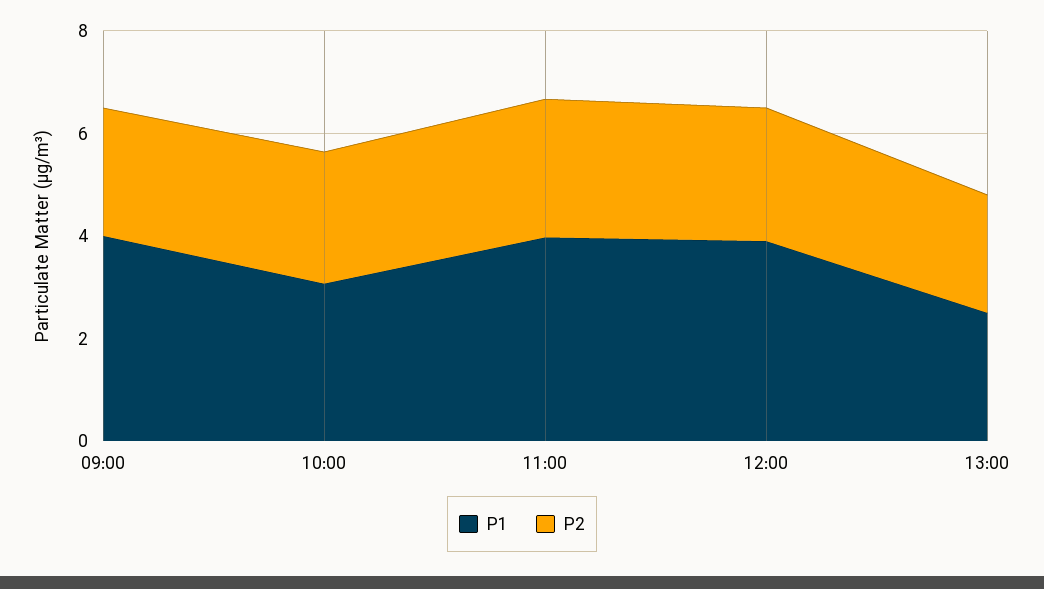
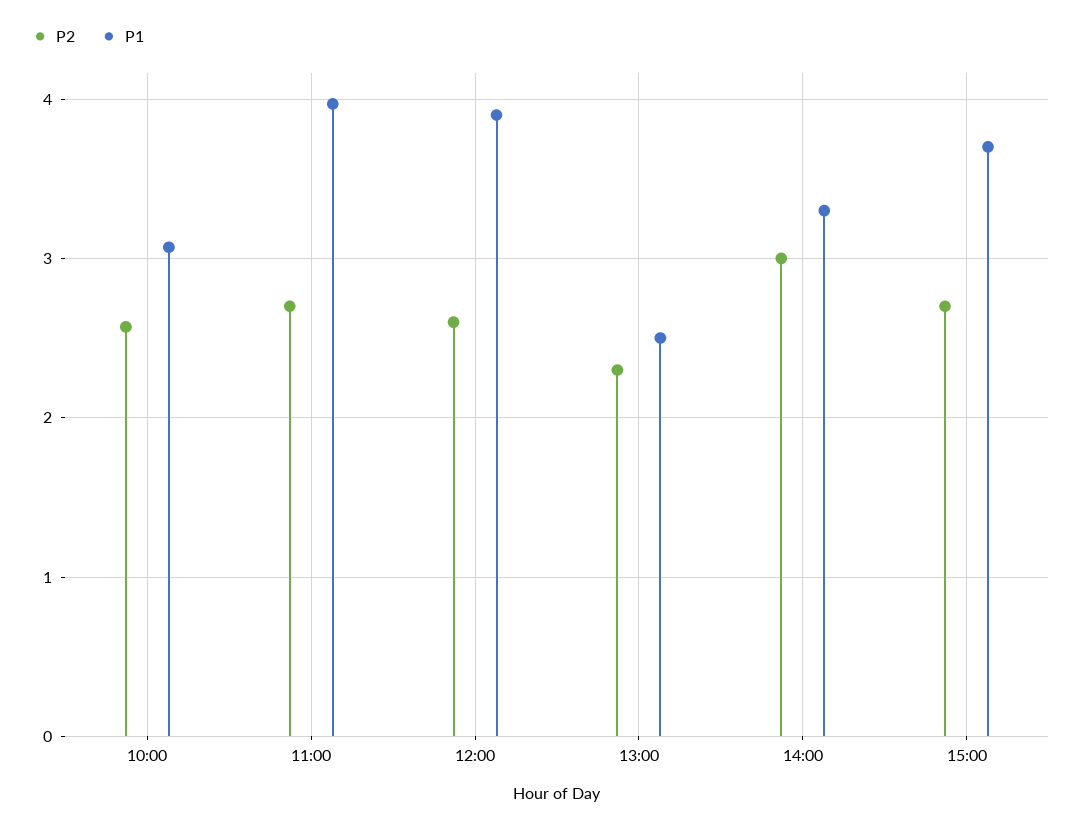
P1, 09:00: 4 -> none
P2, 09:00: 2.5 -> none
P2, 14:00: none -> 3
P1, 14:00: none -> 3.3
P2, 15:00: none -> 2.7
P1, 15:00: none -> 3.7

